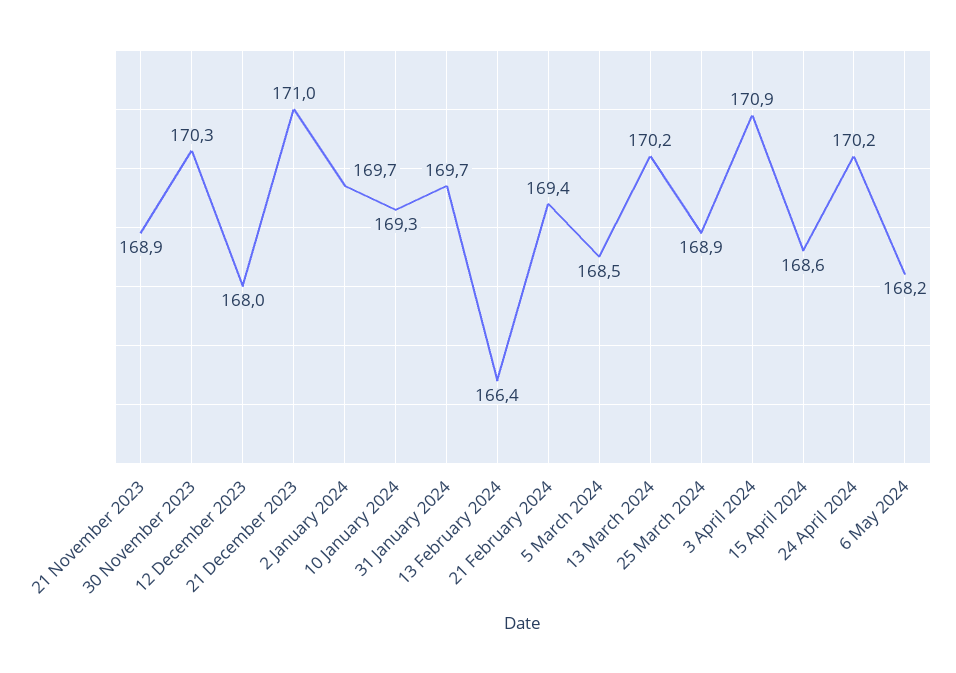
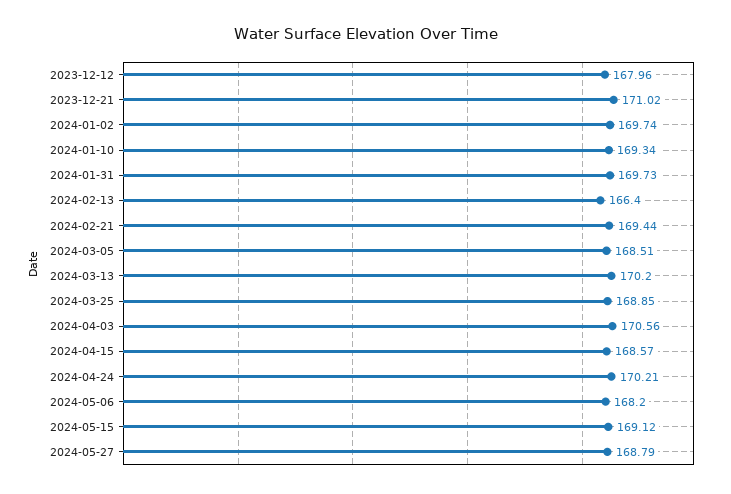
21 November 2023: 168.9 -> none
30 November 2023: 170.3 -> none
3 April 2024: 170.9 -> 170.56
2024-05-15: none -> 169.12
2024-05-27: none -> 168.79

